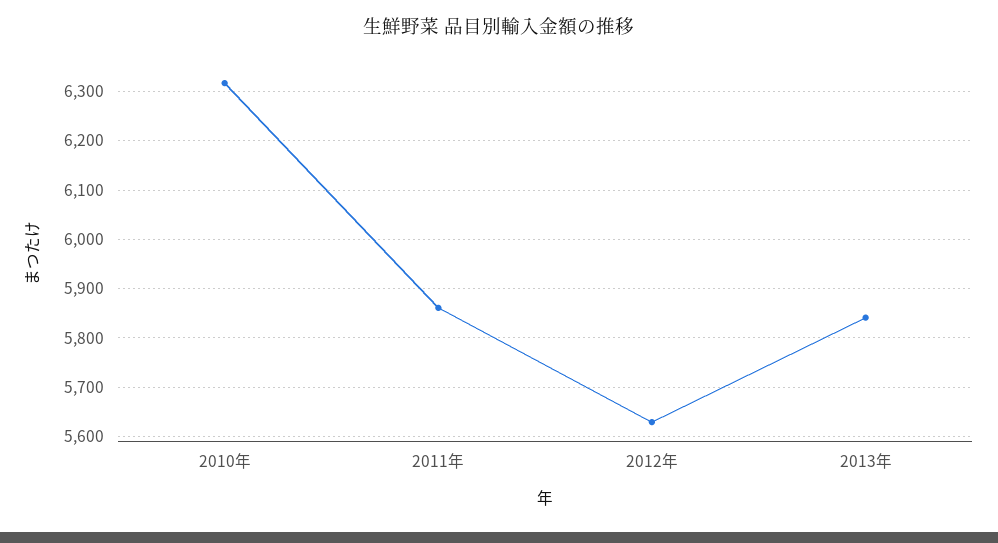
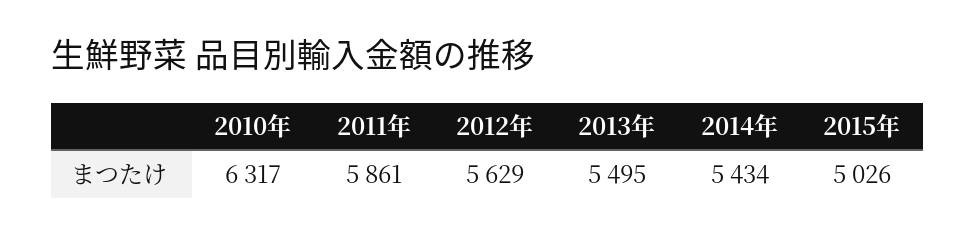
2013年: 5840 -> 5495
2014年: none -> 5434
2015年: none -> 5026

